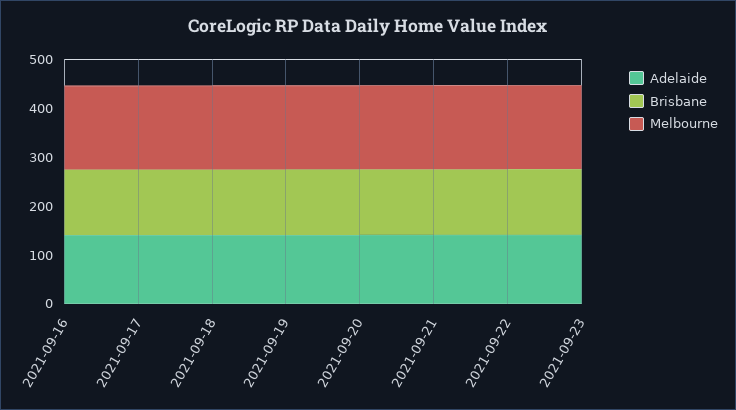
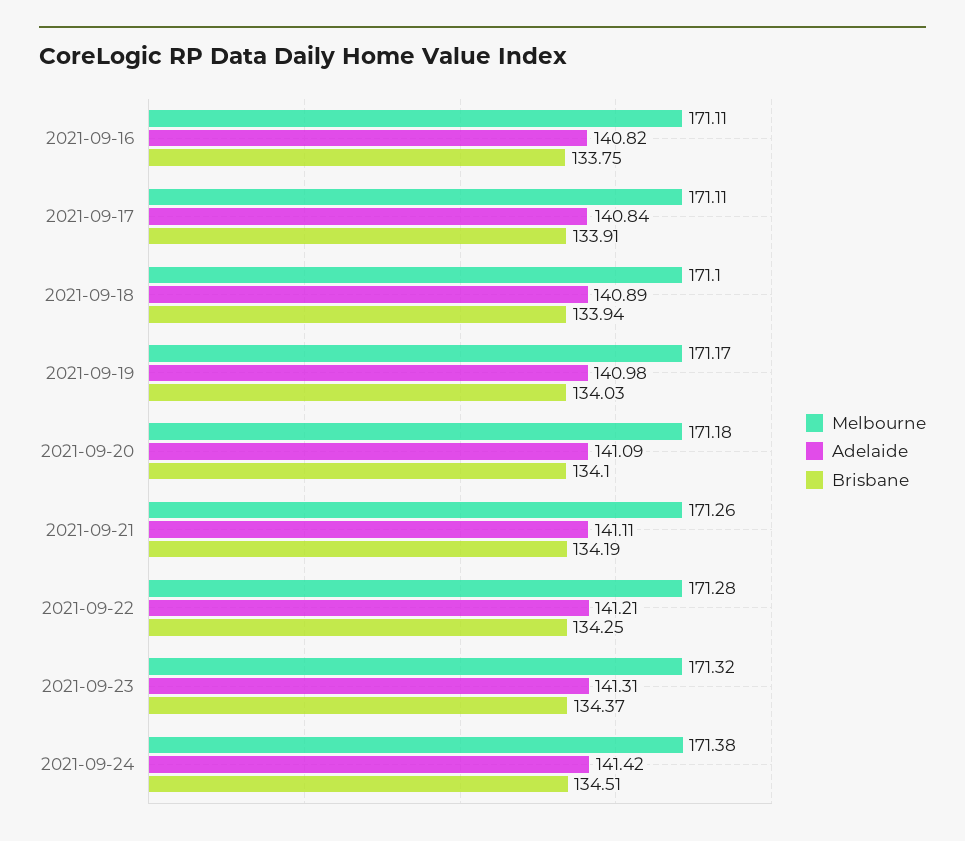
Melbourne, 2021-09-24: none -> 171.38
Adelaide, 2021-09-24: none -> 141.42
Brisbane, 2021-09-24: none -> 134.51

